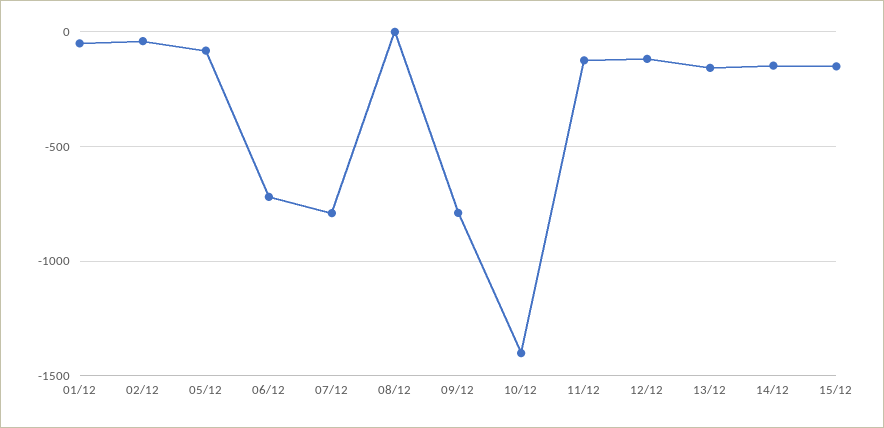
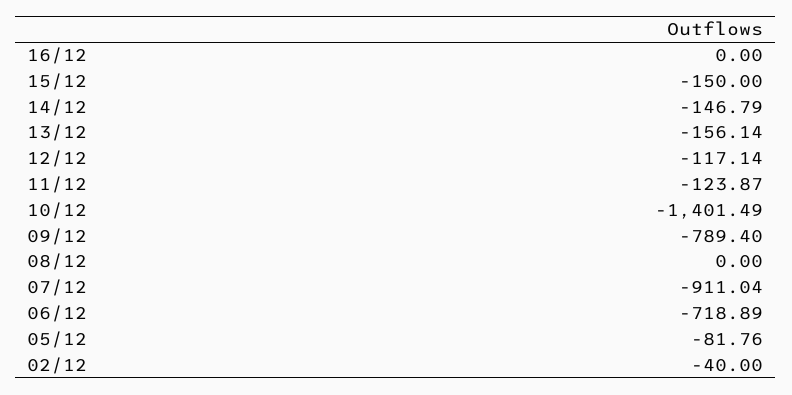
01/12: -50 -> none
07/12: -800 -> -911.04
16/12: none -> 0

